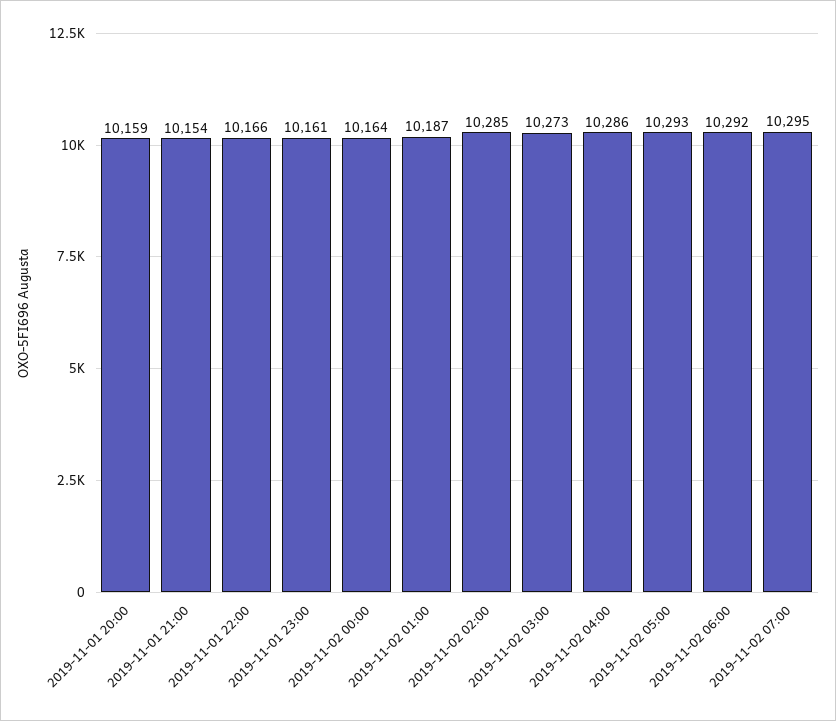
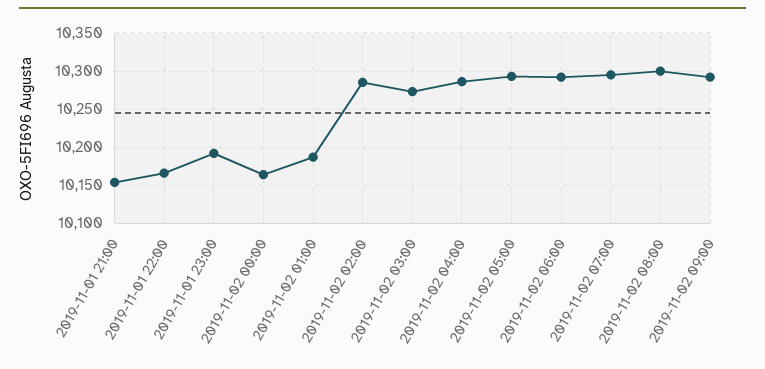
2019-11-01 20:00: 10159 -> none
2019-11-01 23:00: 10161 -> 10190
2019-11-02 08:00: none -> 10300
2019-11-02 09:00: none -> 10290

